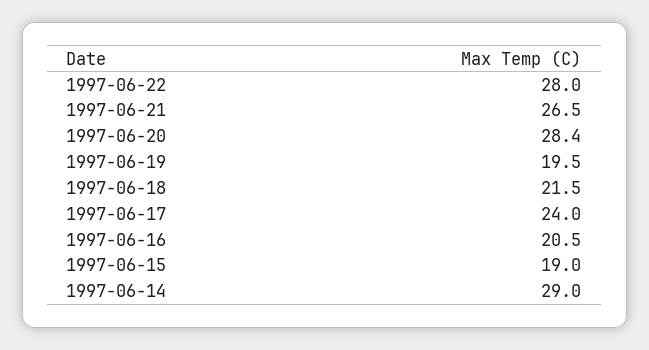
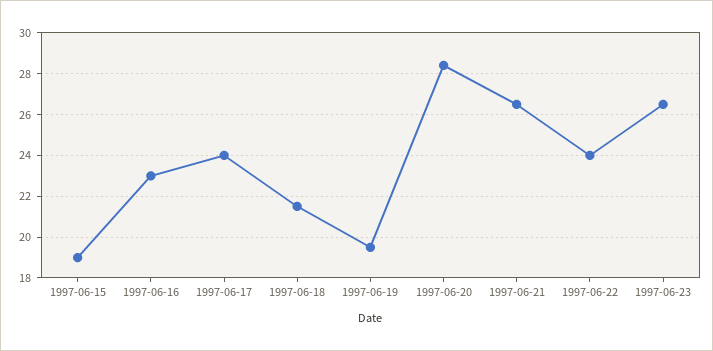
1997-06-22: 28 -> 24
1997-06-16: 20.5 -> 23
1997-06-14: 29 -> none
1997-06-23: none -> 26.5

